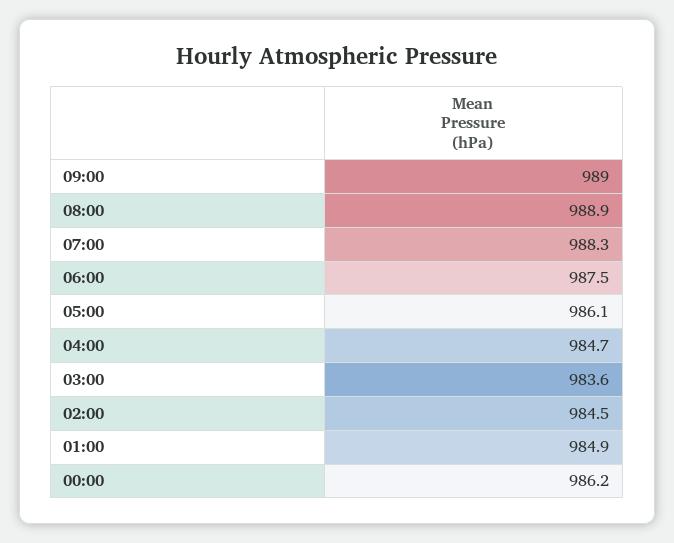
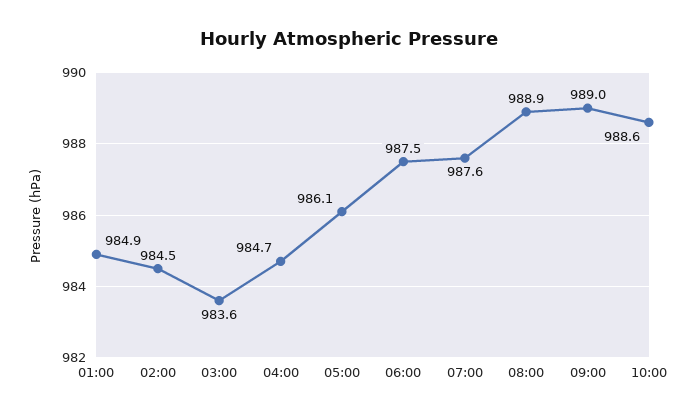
07:00: 988.3 -> 987.6
00:00: 986.2 -> none
10:00: none -> 988.6

